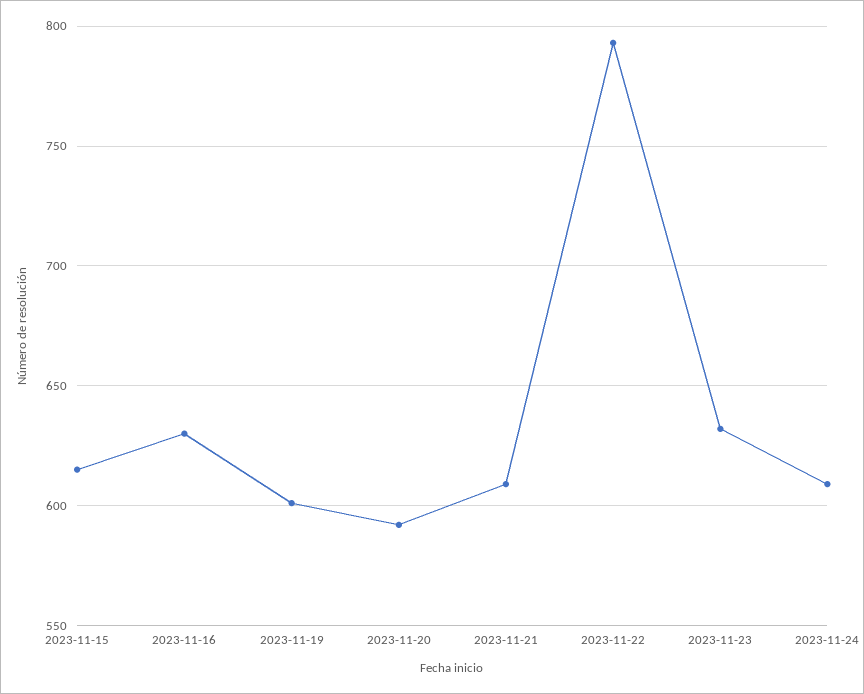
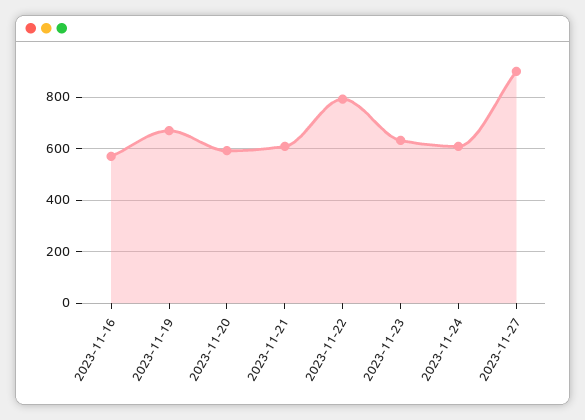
2023-11-15: 615 -> none
2023-11-16: 630 -> 575
2023-11-19: 600 -> 675
2023-11-27: none -> 900

